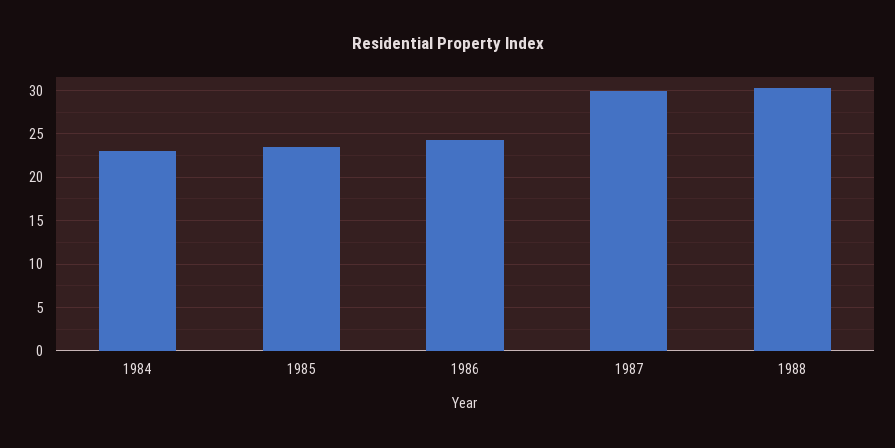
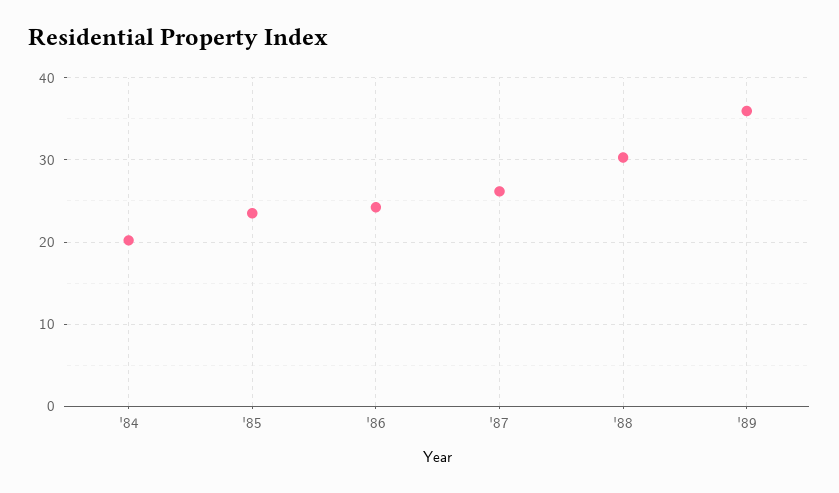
1984: 23 -> 20
1987: 30 -> 26
'89: none -> 36

